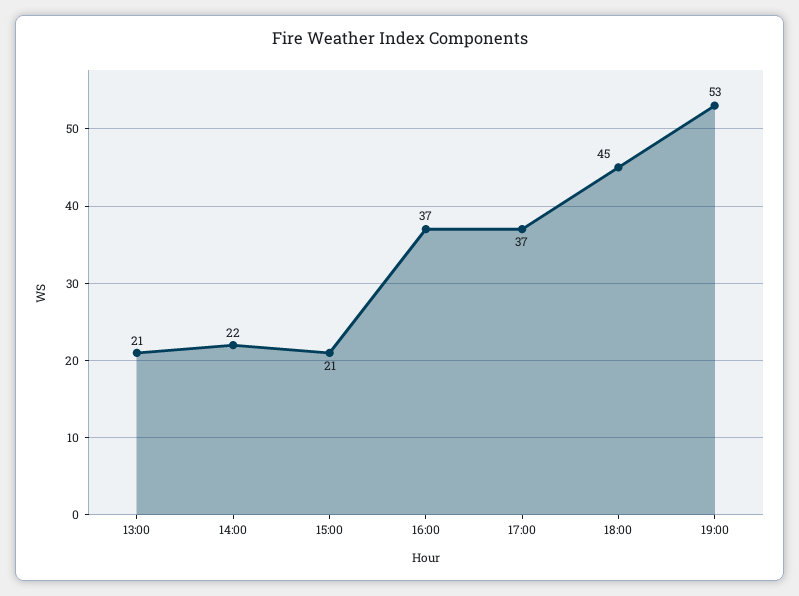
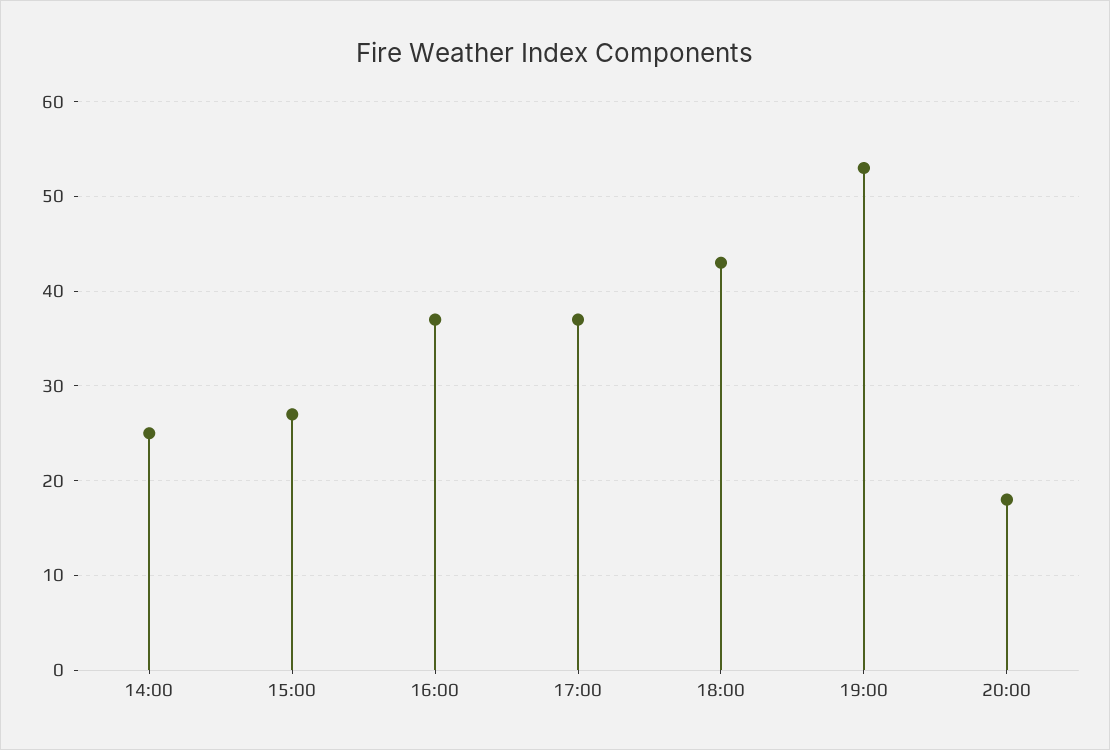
13:00: 21 -> none
14:00: 22 -> 25
15:00: 21 -> 27
18:00: 45 -> 43
20:00: none -> 18

